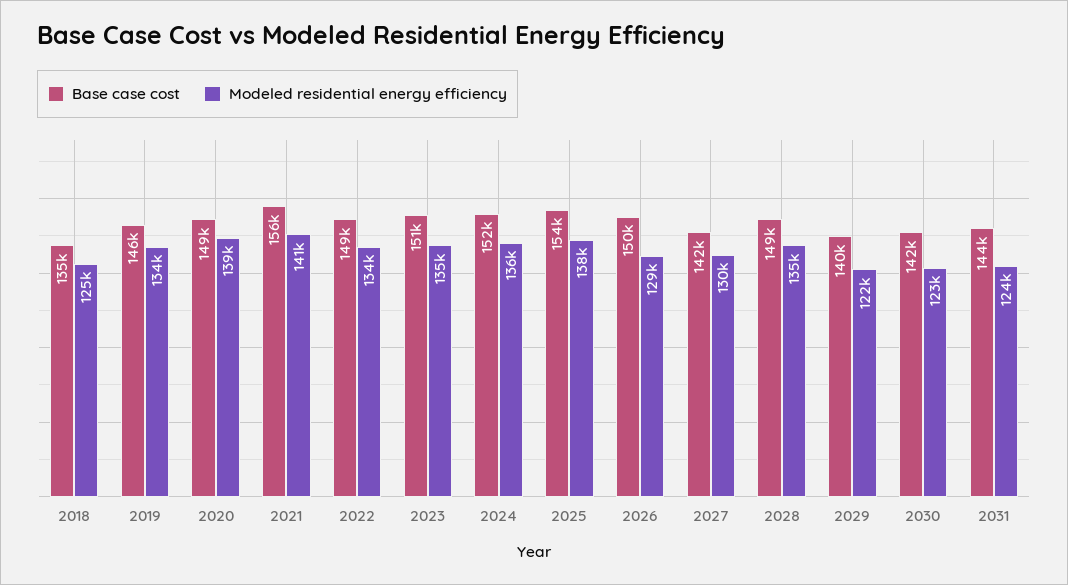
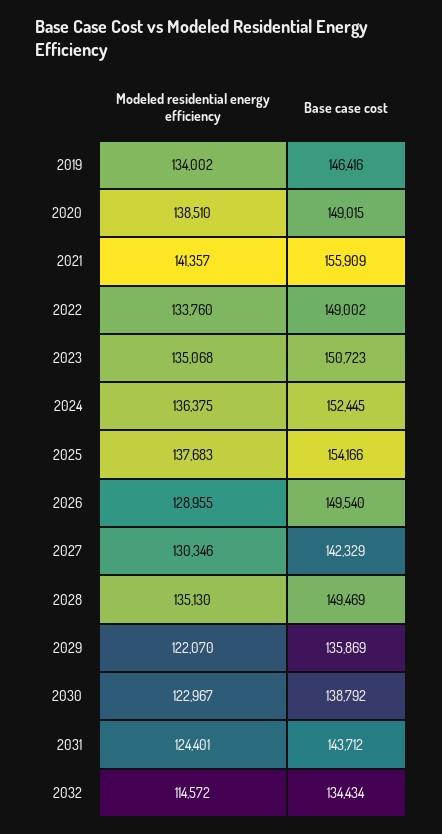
Base case cost, 2018: 135000 -> none
Modeled residential energy efficiency, 2018: 125000 -> none
Base case cost, 2029: 140000 -> 135869
Base case cost, 2030: 142000 -> 138792
Modeled residential energy efficiency, 2032: none -> 114572
Base case cost, 2032: none -> 134434

